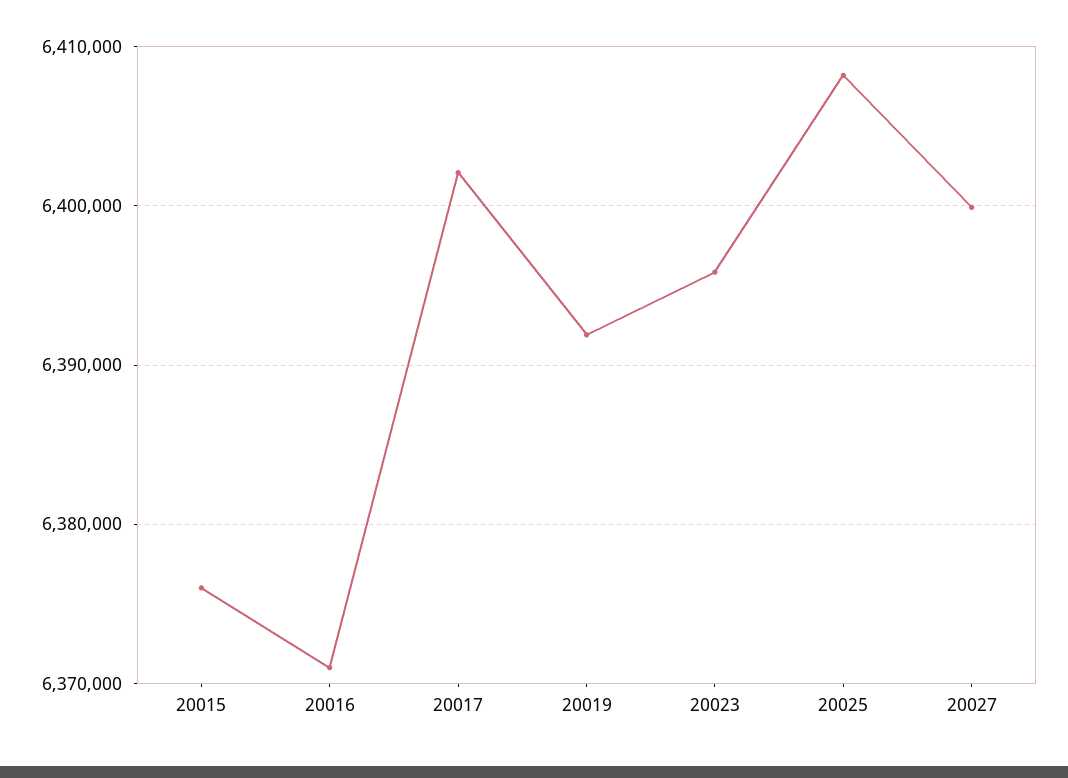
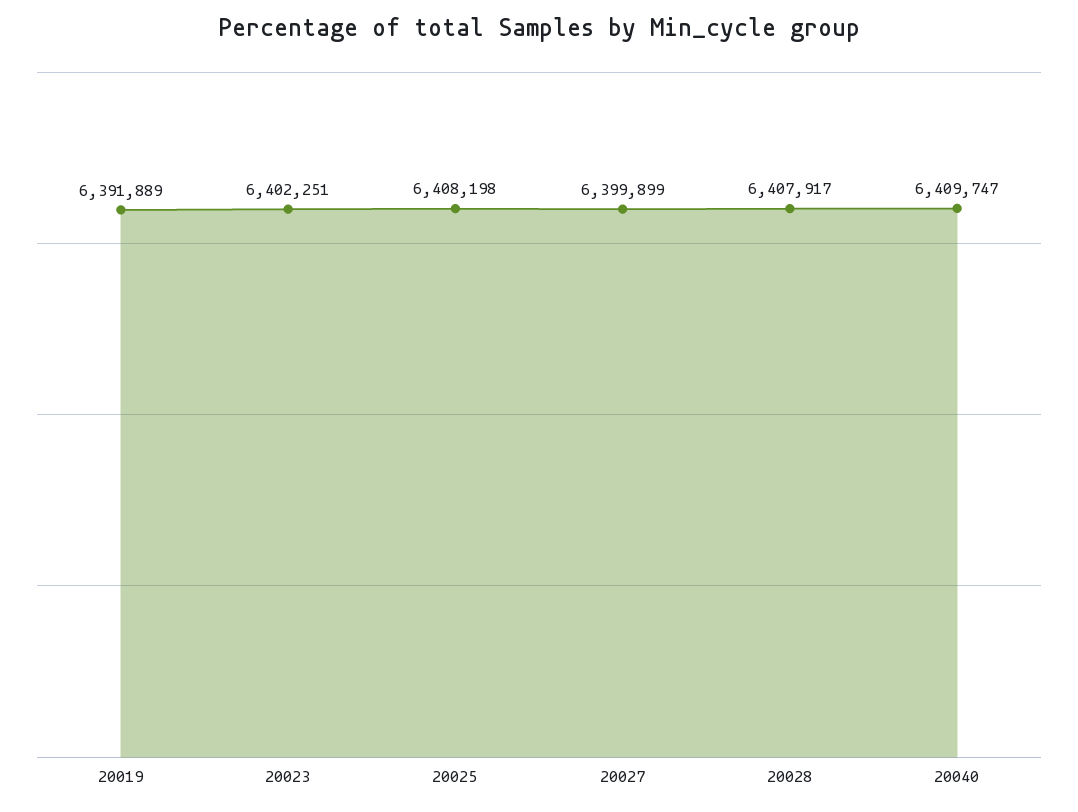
20015: 6376000 -> none
20016: 6371000 -> none
20017: 6402000 -> none
20023: 6396000 -> 6402251
20028: none -> 6407917
20040: none -> 6409747

